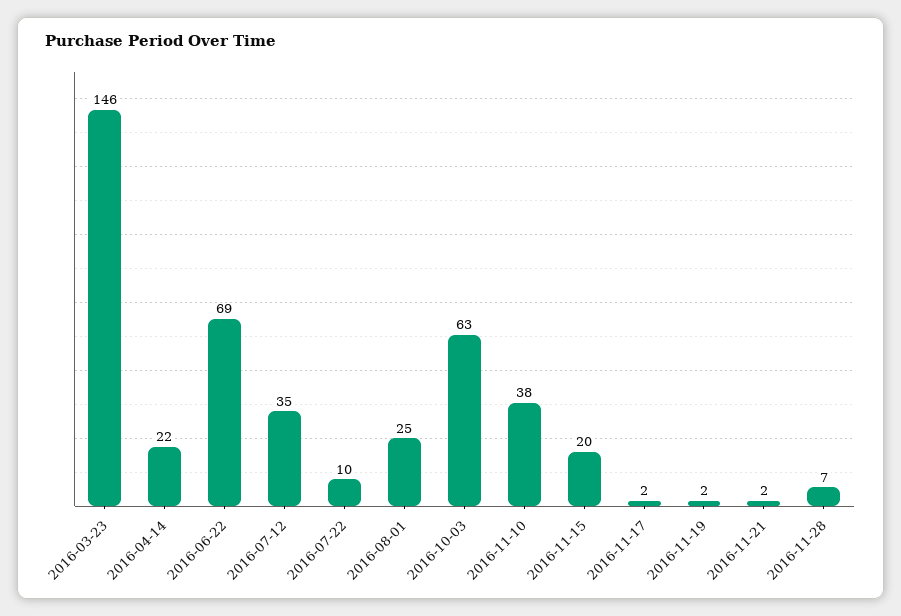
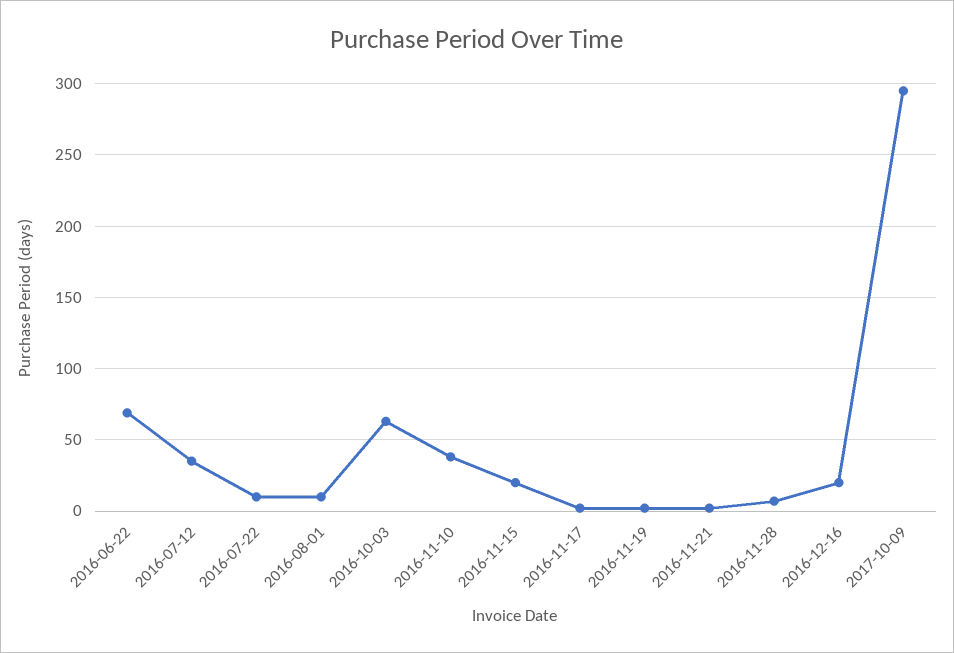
2016-03-23: 146 -> none
2016-04-14: 22 -> none
2016-08-01: 25 -> 10
2016-12-16: none -> 20
2017-10-09: none -> 295

